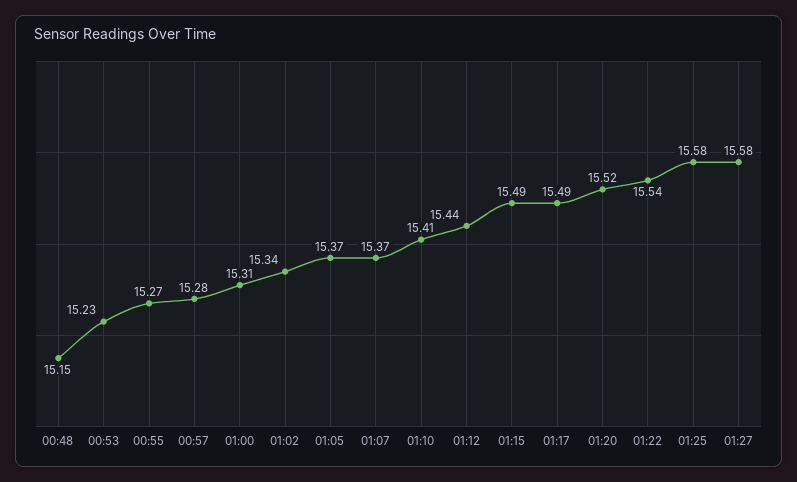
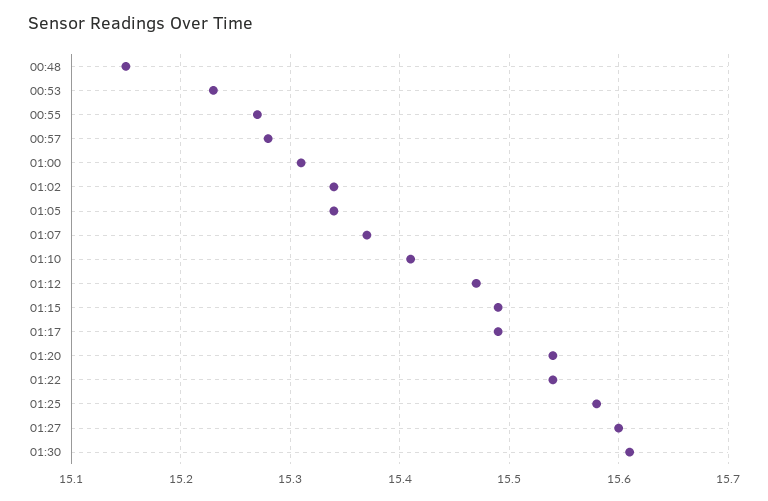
01:05: 15.37 -> 15.34
01:12: 15.44 -> 15.47
01:20: 15.52 -> 15.54
01:27: 15.58 -> 15.6
01:30: none -> 15.61

